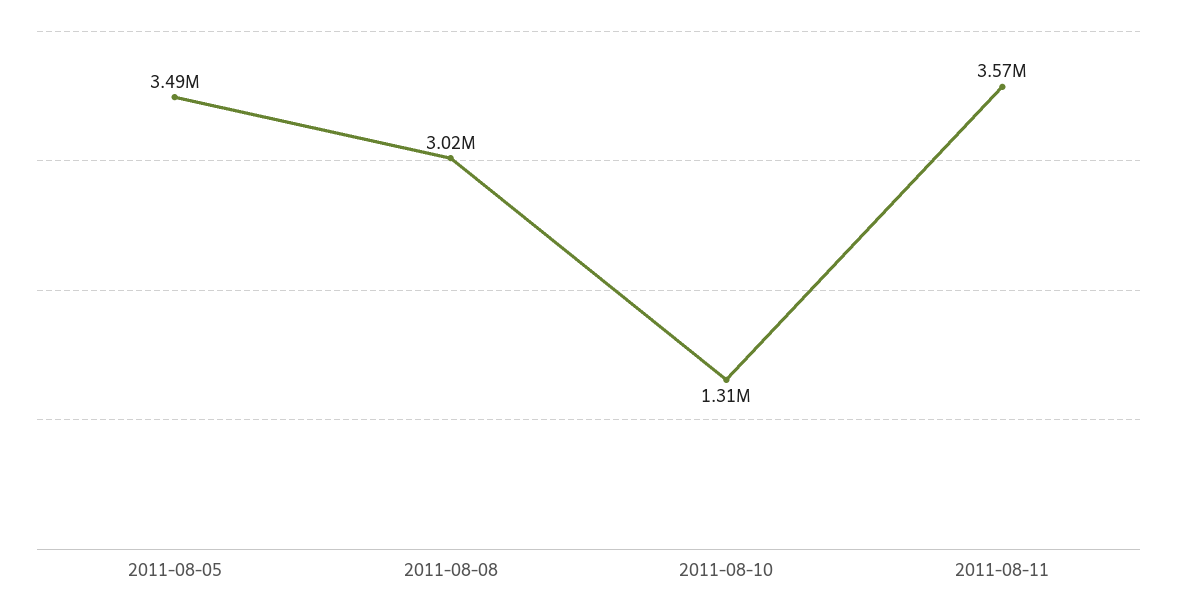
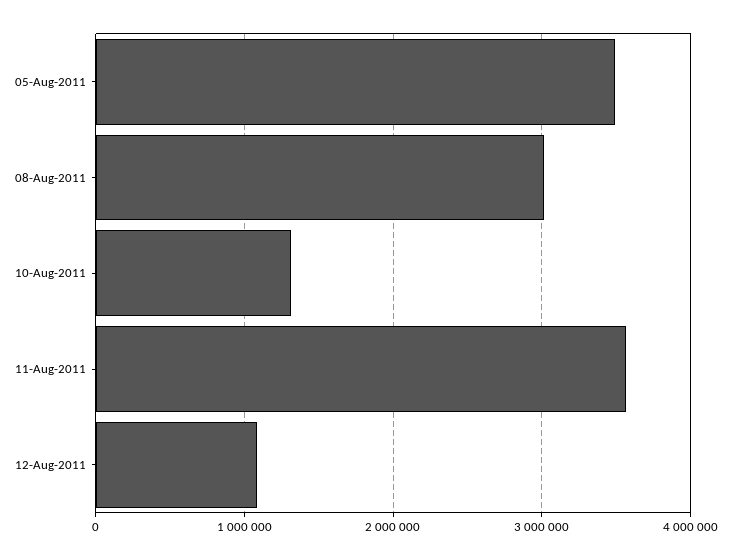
12-Aug-2011: none -> 1100000

